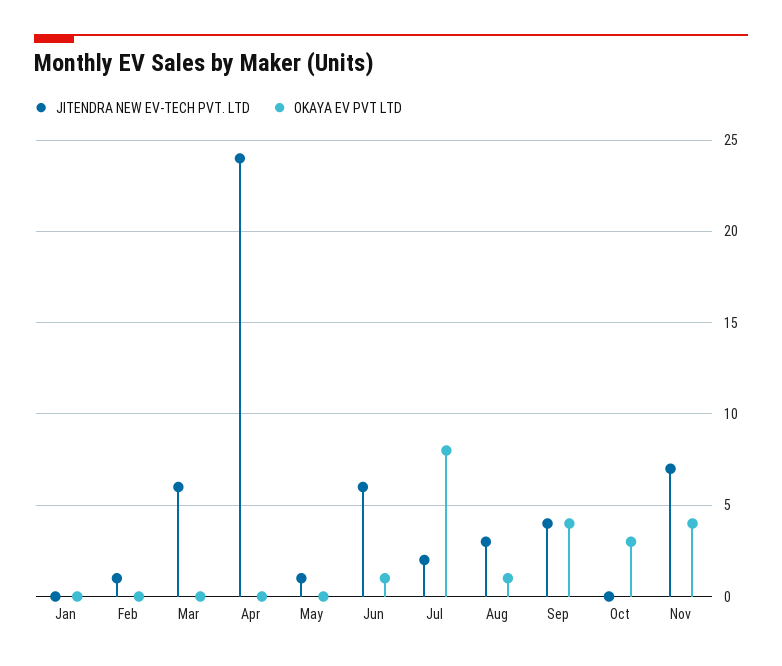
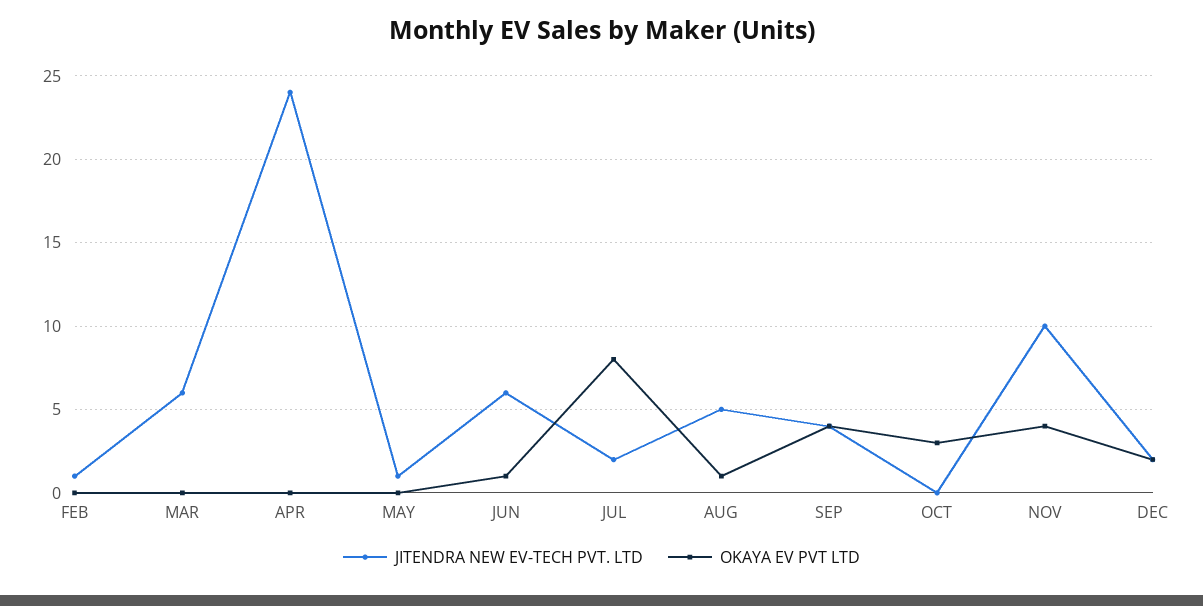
JITENDRA NEW EV-TECH PVT. LTD, Jan: 0 -> none
OKAYA EV PVT LTD, Jan: 0 -> none
JITENDRA NEW EV-TECH PVT. LTD, Aug: 3 -> 5
JITENDRA NEW EV-TECH PVT. LTD, Nov: 7 -> 10
JITENDRA NEW EV-TECH PVT. LTD, DEC: none -> 2
OKAYA EV PVT LTD, DEC: none -> 2

